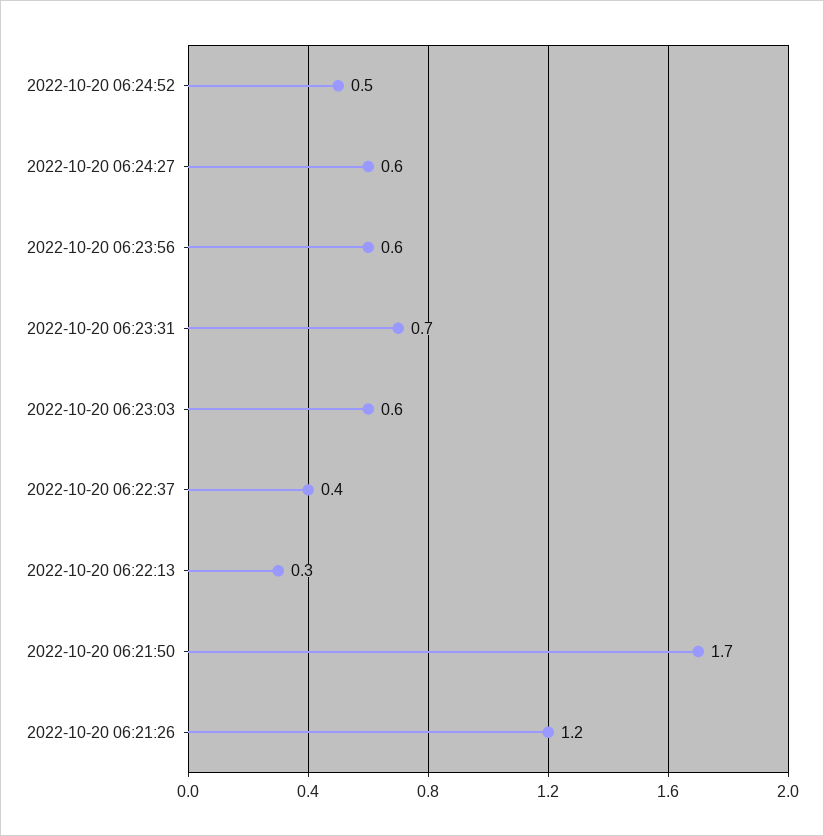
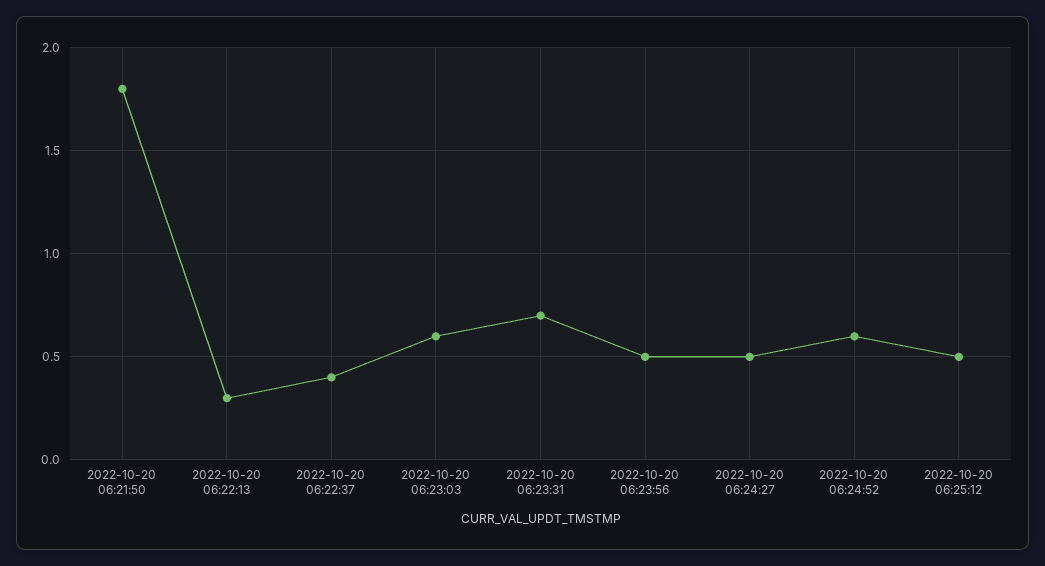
2022-10-20 06:24:52: 0.5 -> 0.6
2022-10-20 06:24:27: 0.6 -> 0.5
2022-10-20 06:23:56: 0.6 -> 0.5
2022-10-20 06:21:50: 1.7 -> 1.8
2022-10-20 06:21:26: 1.2 -> none
2022-10-20 06:25:12: none -> 0.5

